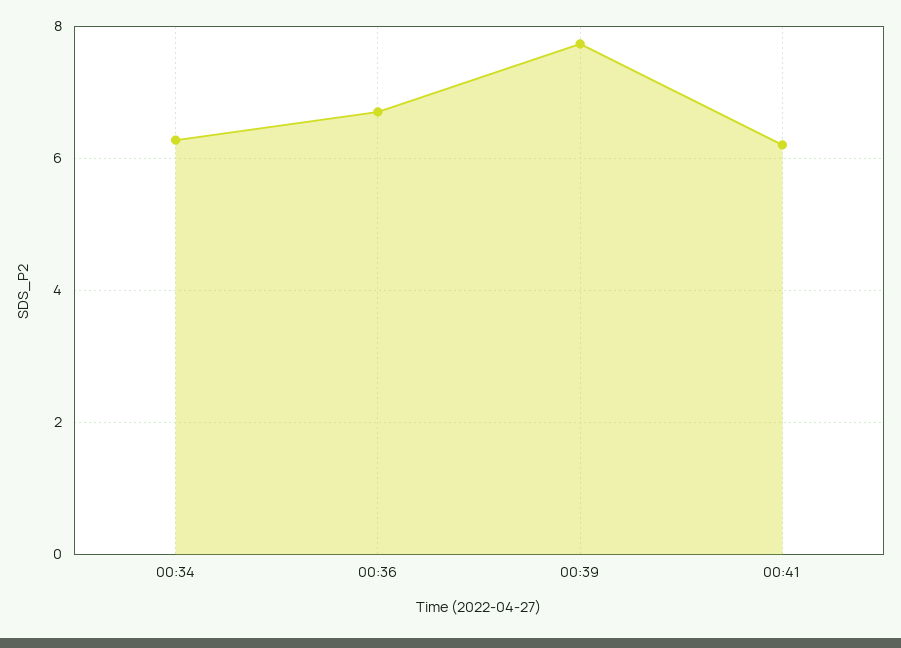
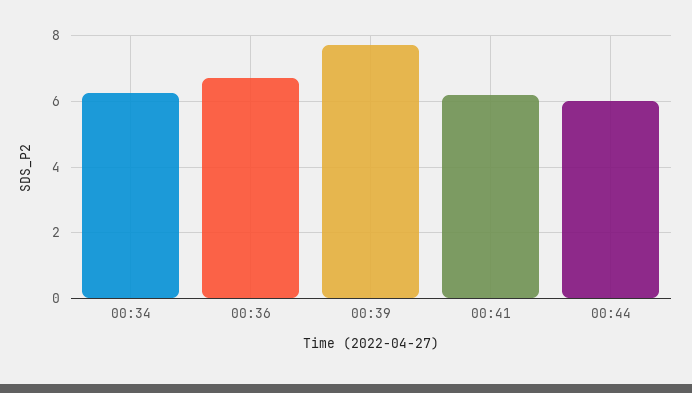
00:44: none -> 6

